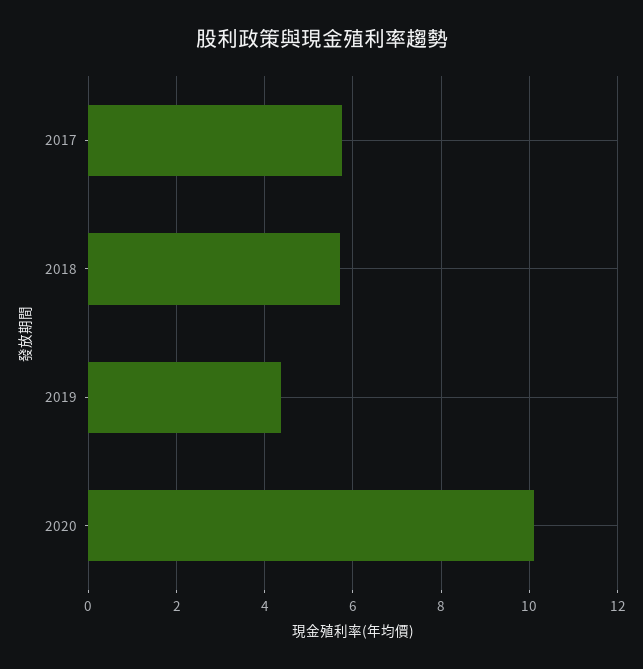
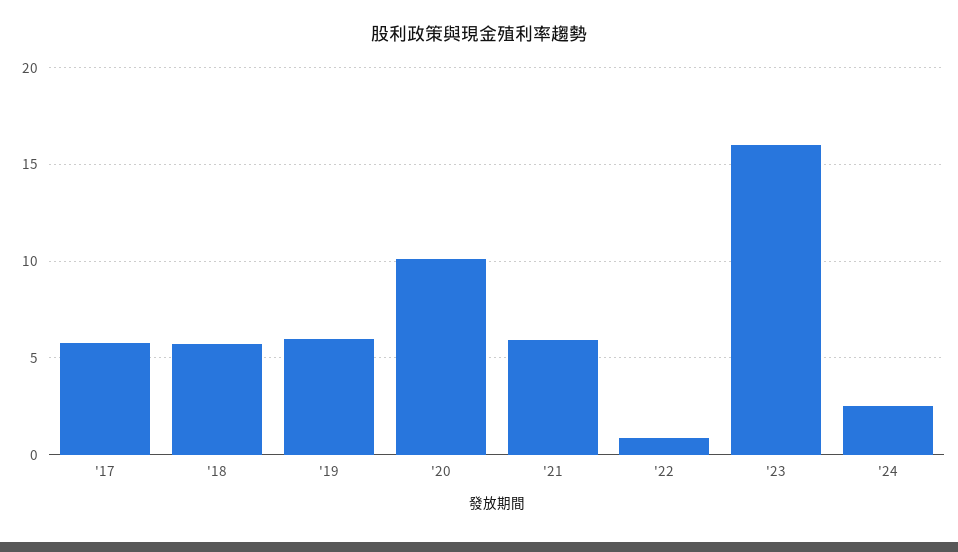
2019: 4.4 -> 6
'21: none -> 6
'22: none -> 1
'23: none -> 16
'24: none -> 2.5

